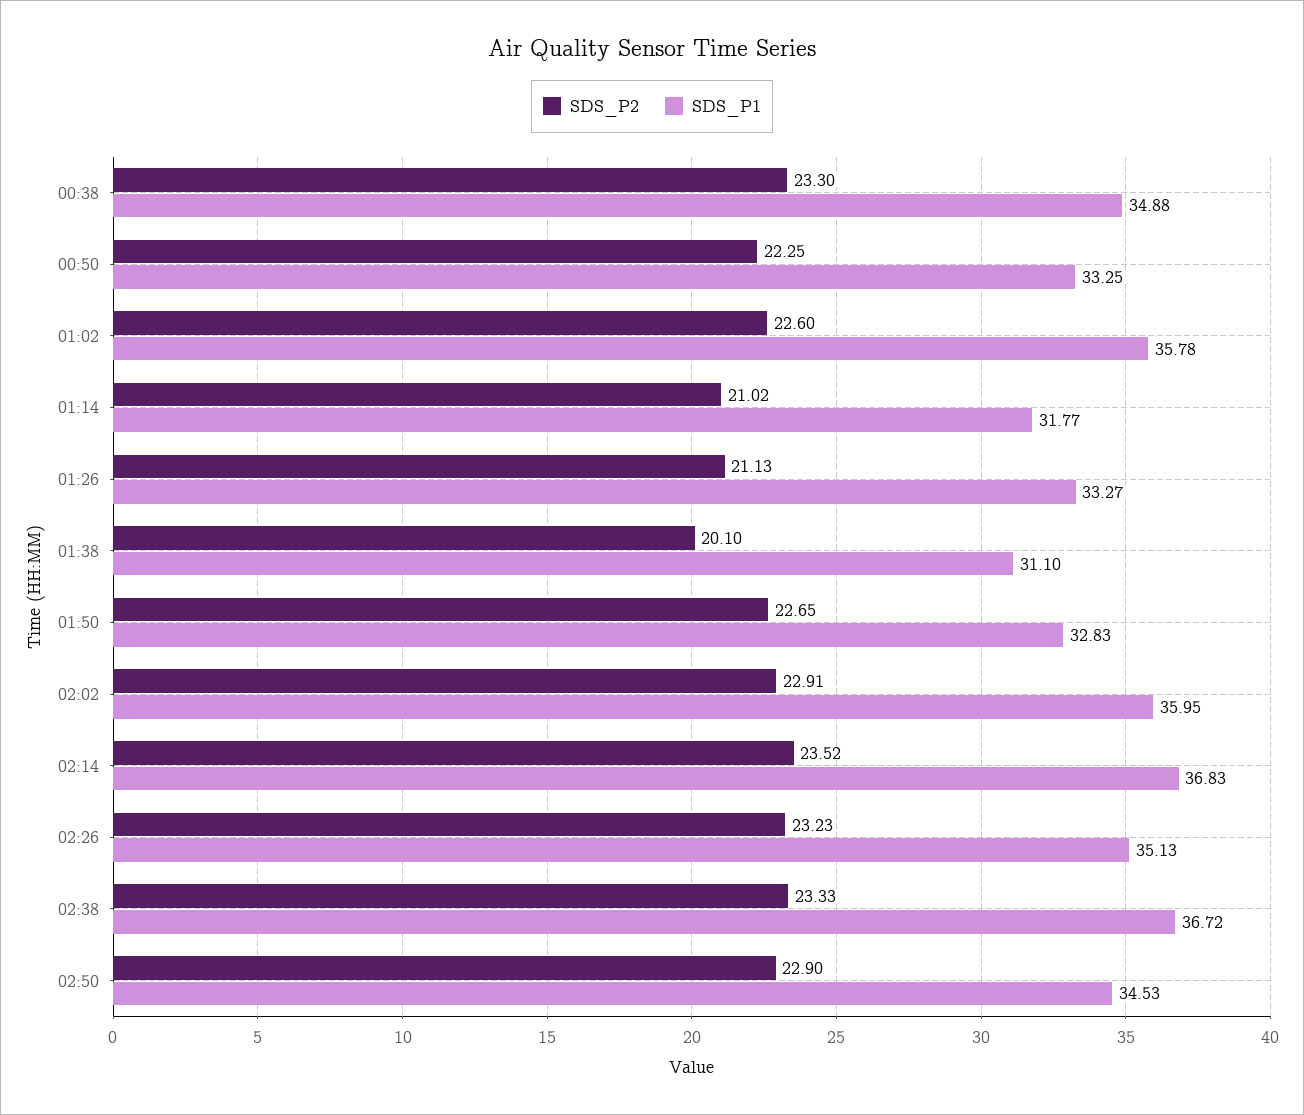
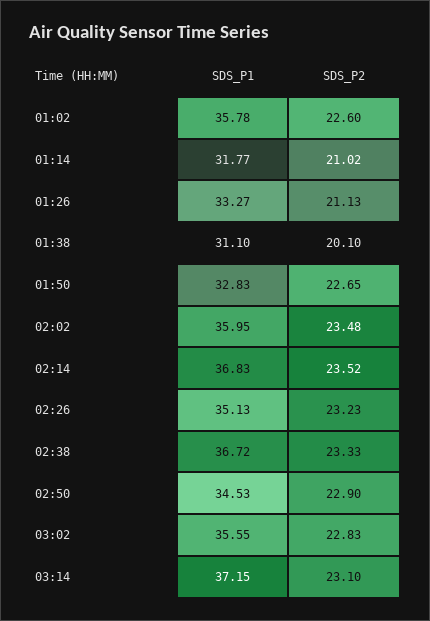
SDS_P2, 00:38: 23.3 -> none
SDS_P1, 00:38: 34.88 -> none
SDS_P2, 00:50: 22.25 -> none
SDS_P1, 00:50: 33.25 -> none
SDS_P2, 02:02: 22.91 -> 23.48
SDS_P1, 03:02: none -> 35.55
SDS_P2, 03:02: none -> 22.83
SDS_P1, 03:14: none -> 37.15
SDS_P2, 03:14: none -> 23.1

